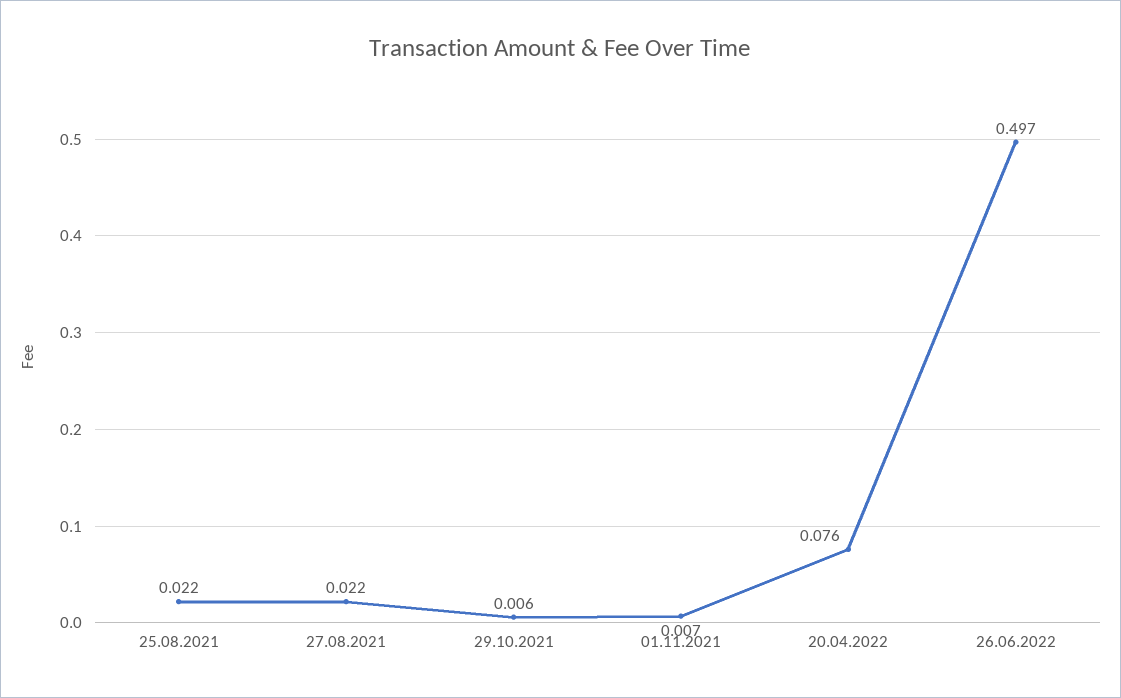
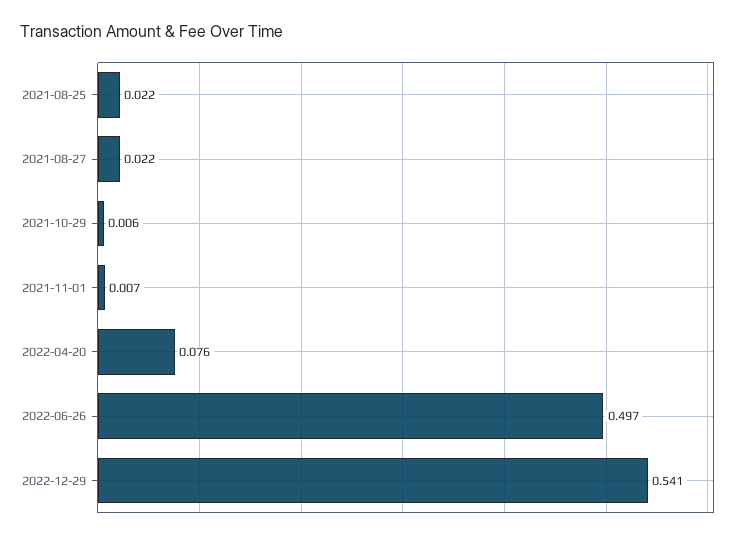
2022-12-29: none -> 0.541

